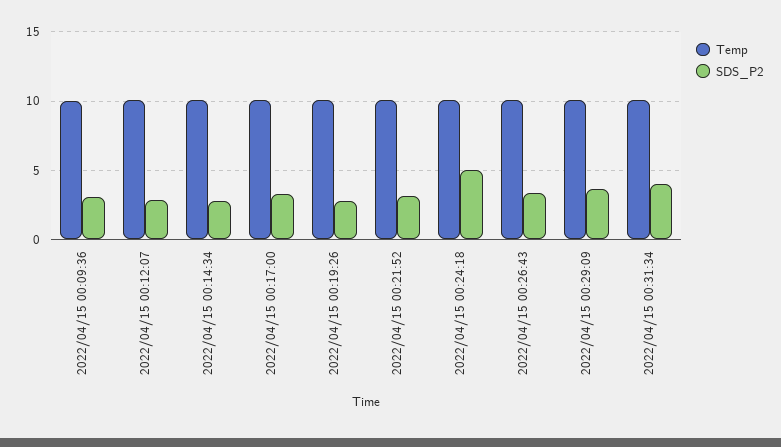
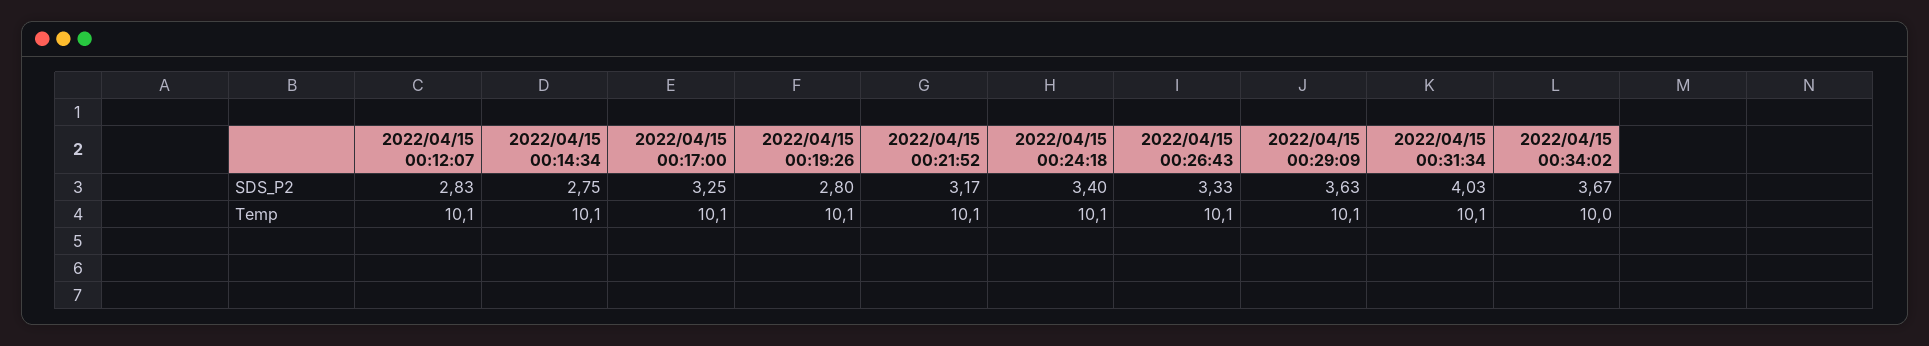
Temp, 2022/04/15 00:09:36: 10 -> none
SDS_P2, 2022/04/15 00:09:36: 3 -> none
SDS_P2, 2022/04/15 00:24:18: 5 -> 3.4
SDS_P2, 2022/04/15 00:34:02: none -> 3.67
Temp, 2022/04/15 00:34:02: none -> 10

